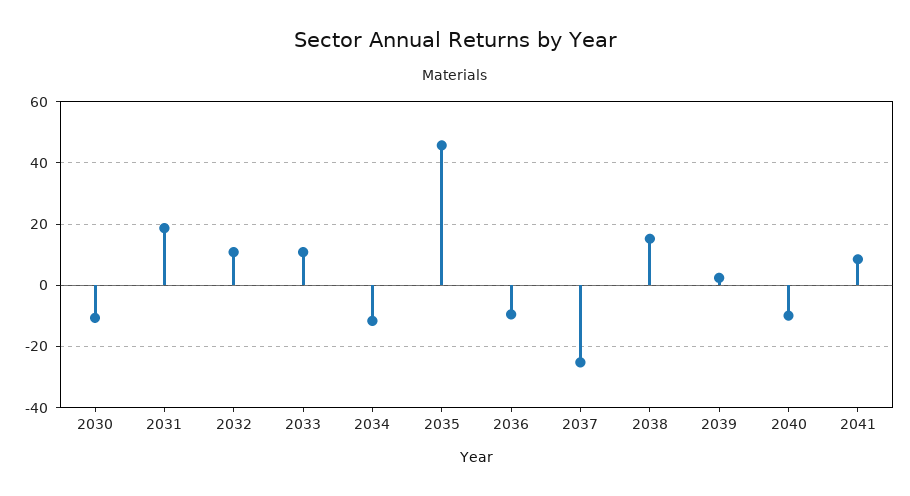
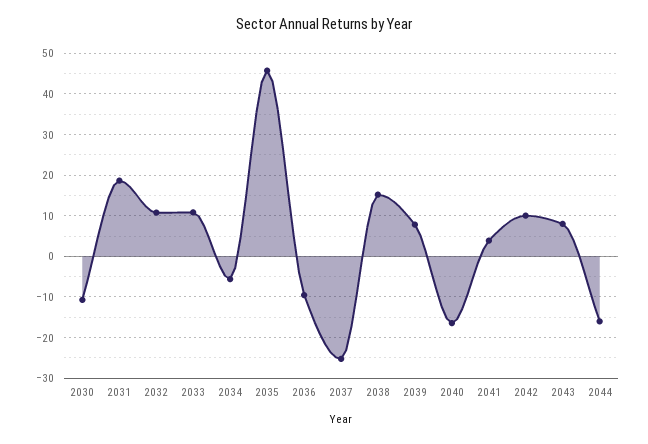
2034: -12 -> -6
2039: 2 -> 8
2040: -10 -> -16
2041: 8 -> 4
2042: none -> 10
2043: none -> 8
2044: none -> -16

